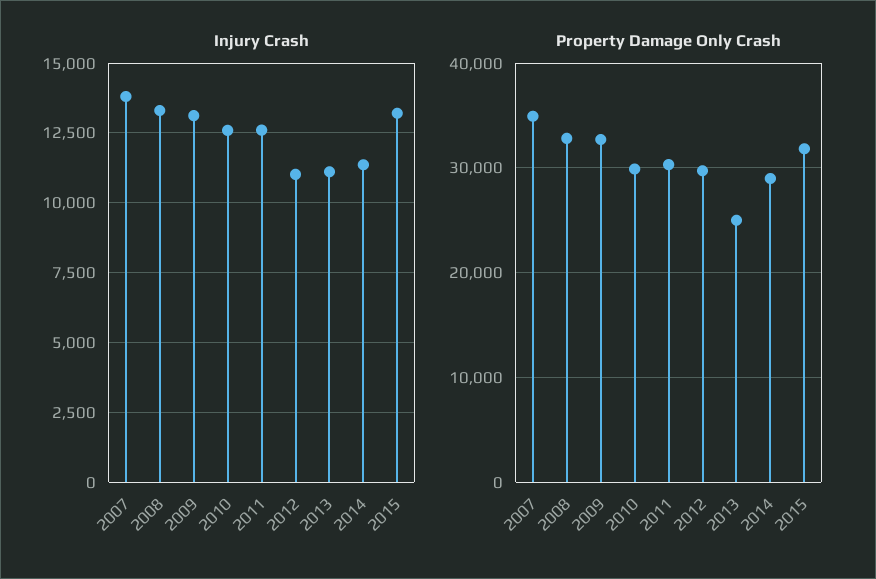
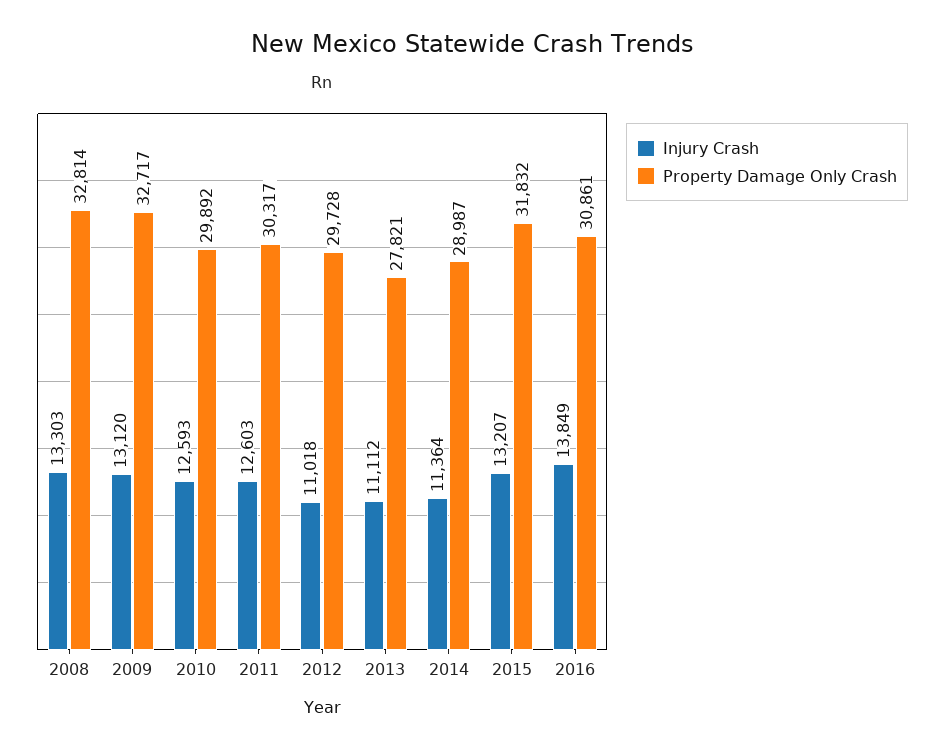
Injury Crash, 2007: 13750 -> none
Property Damage Only Crash, 2007: 35000 -> none
Property Damage Only Crash, 2013: 25000 -> 27821
Injury Crash, 2016: none -> 13849
Property Damage Only Crash, 2016: none -> 30861

